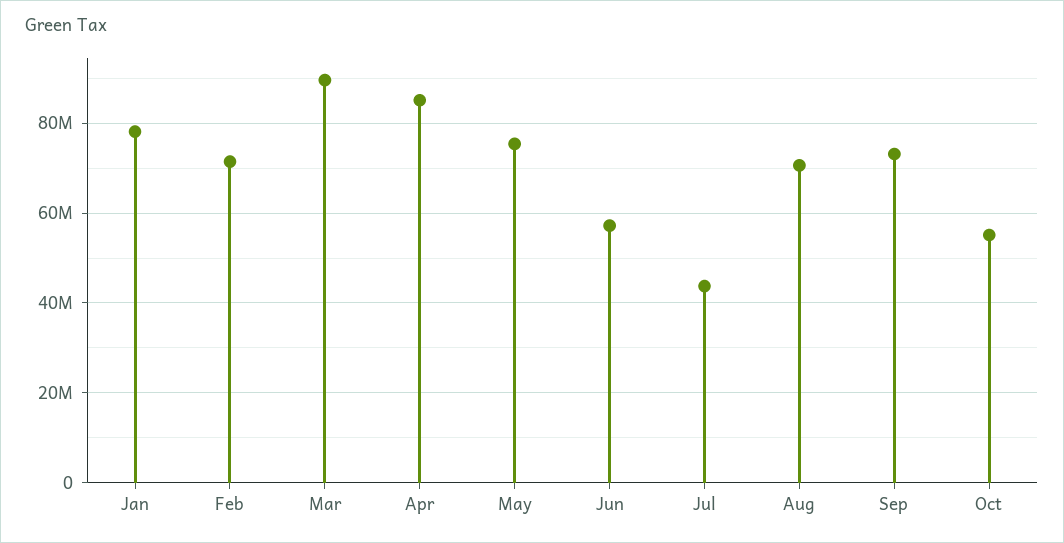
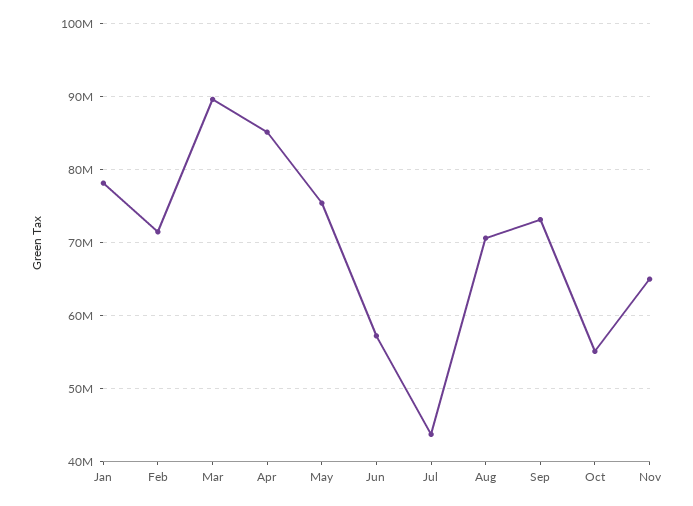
Nov: none -> 65000000

